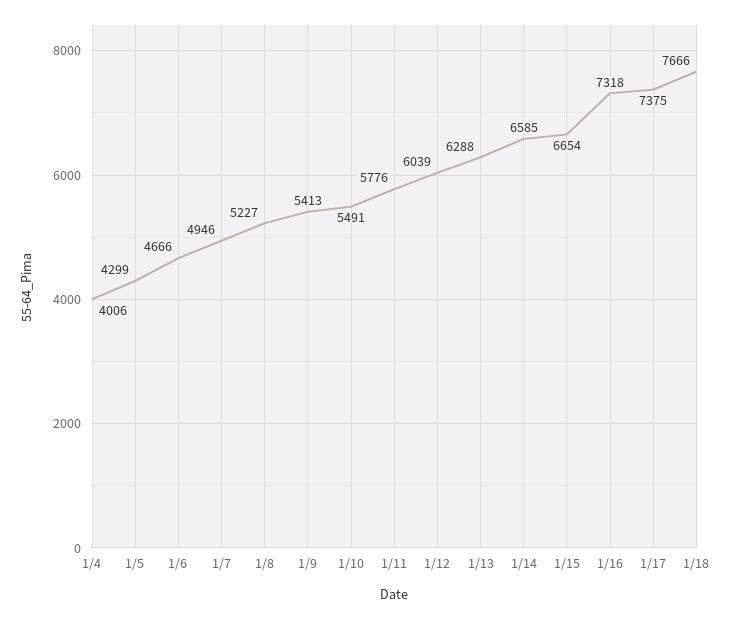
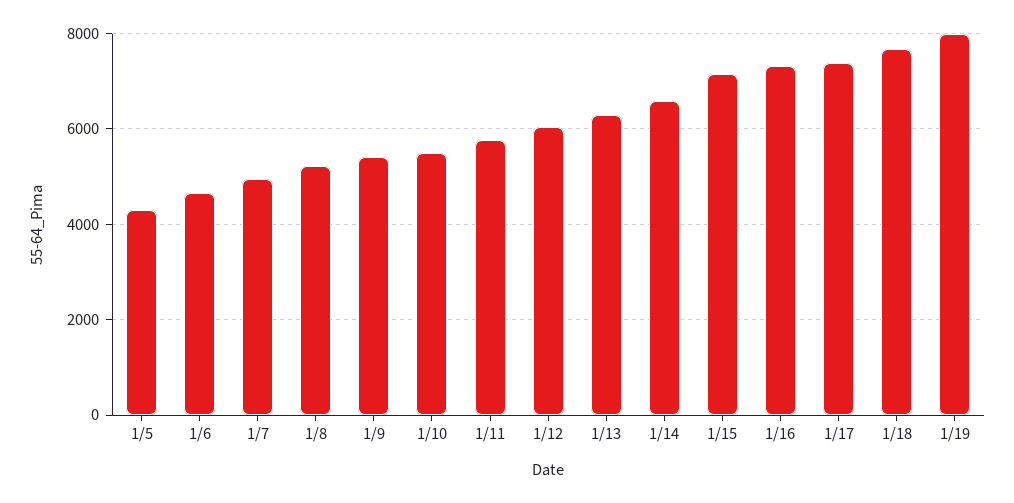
1/4: 4006 -> none
1/15: 6654 -> 7200
1/19: none -> 8000

